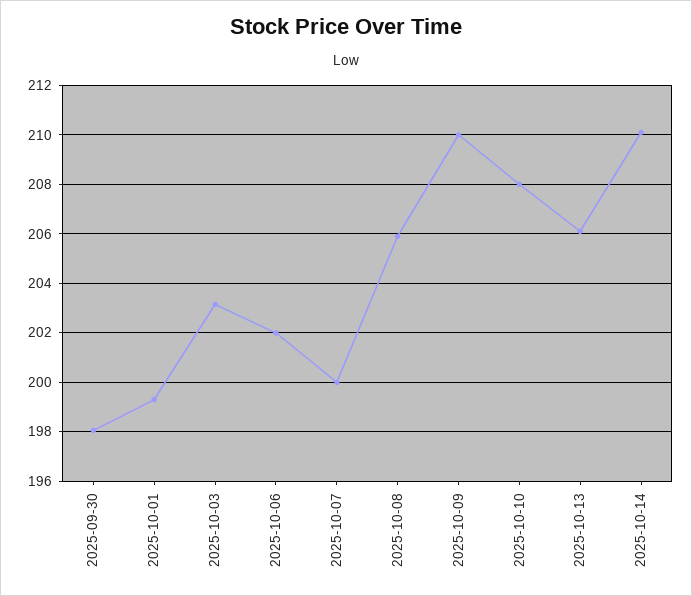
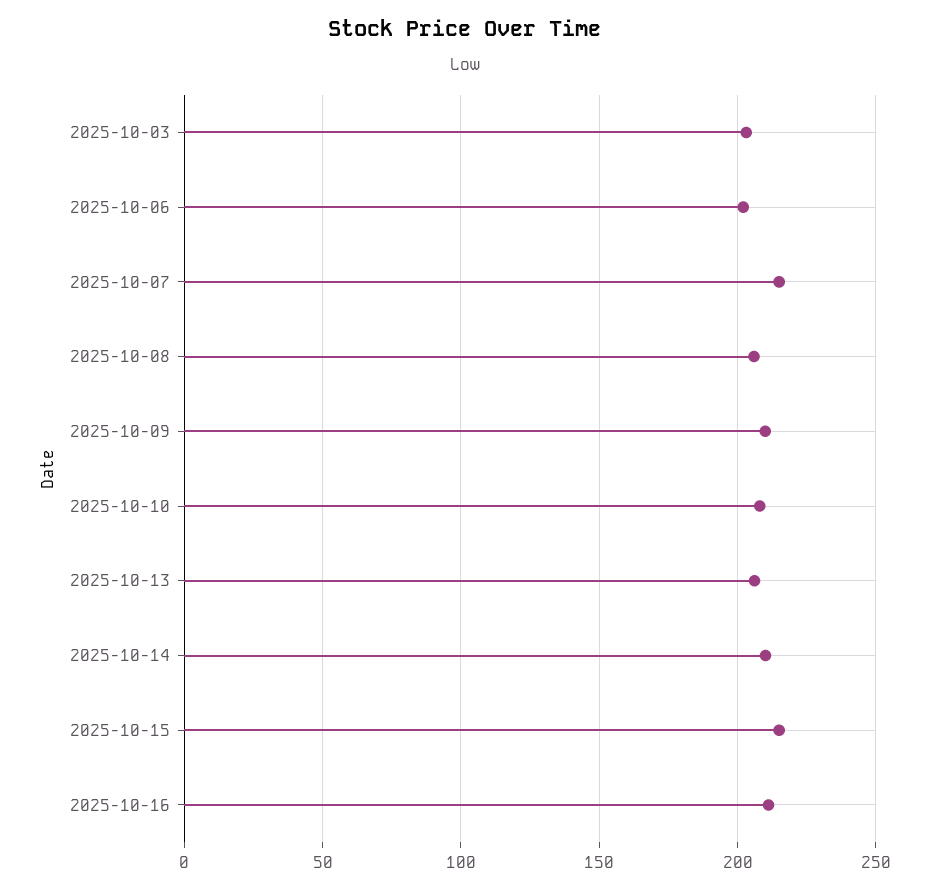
2025-09-30: 198 -> none
2025-10-01: 199.25 -> none
2025-10-07: 200 -> 215
2025-10-15: none -> 215
2025-10-16: none -> 210

